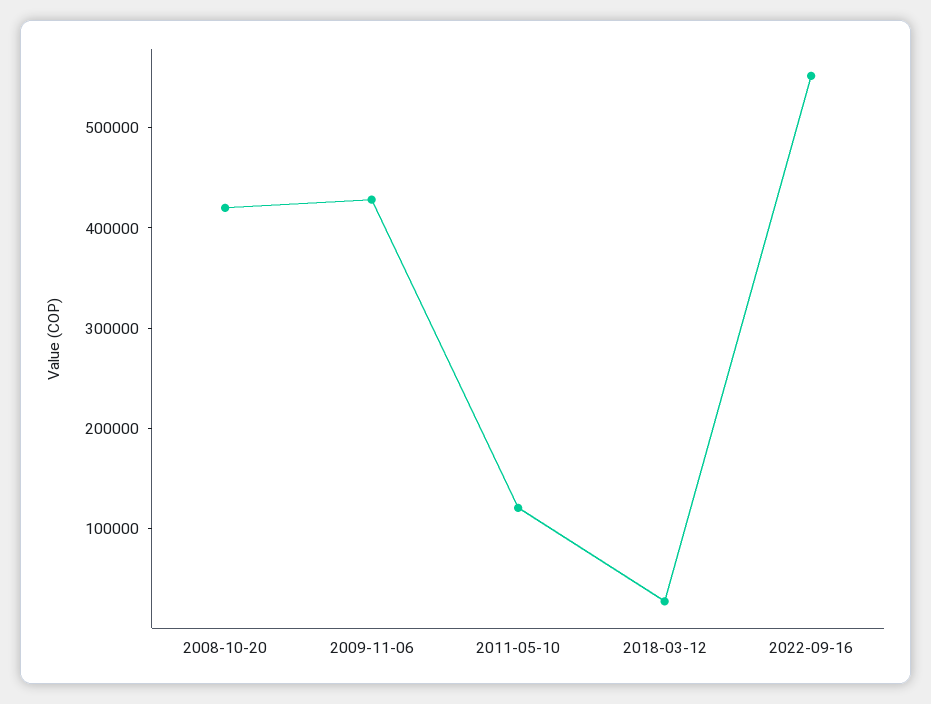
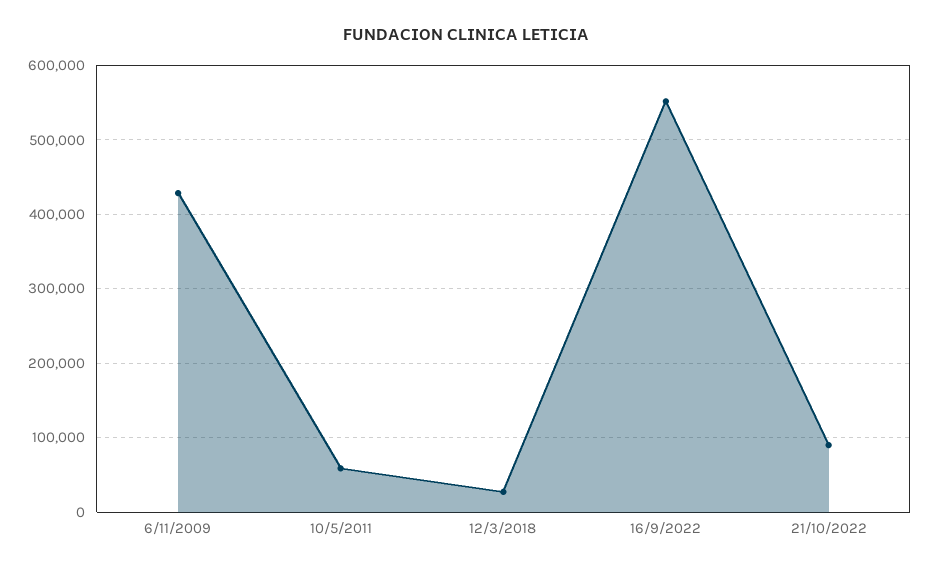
2008-10-20: 420000 -> none
2011-05-10: 120000 -> 60000
21/10/2022: none -> 90000

